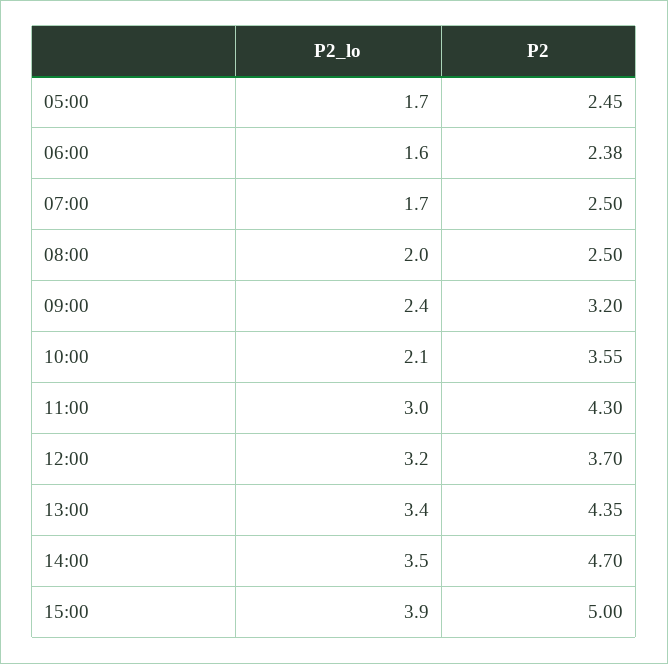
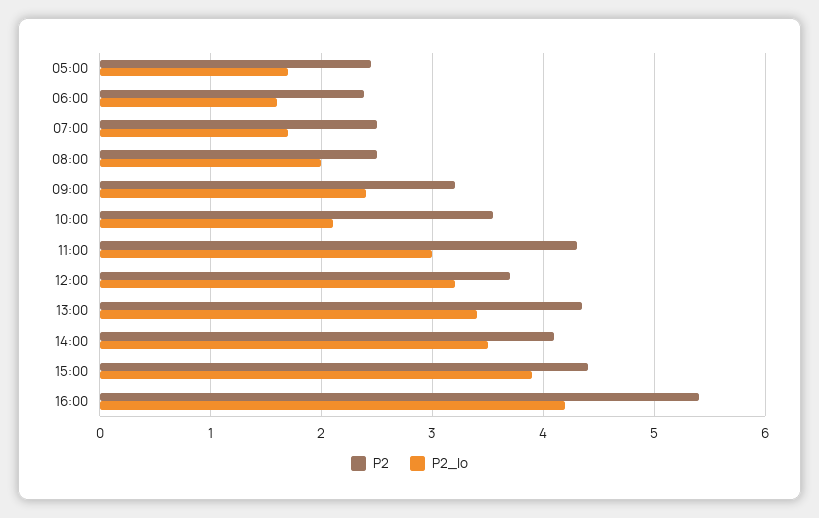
P2, 14:00: 4.7 -> 4.1
P2, 15:00: 5 -> 4.4
P2, 16:00: none -> 5.4
P2_lo, 16:00: none -> 4.2

